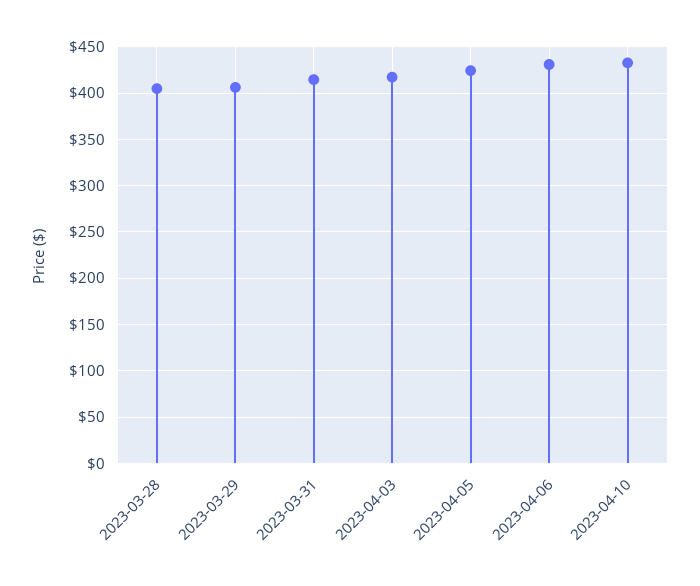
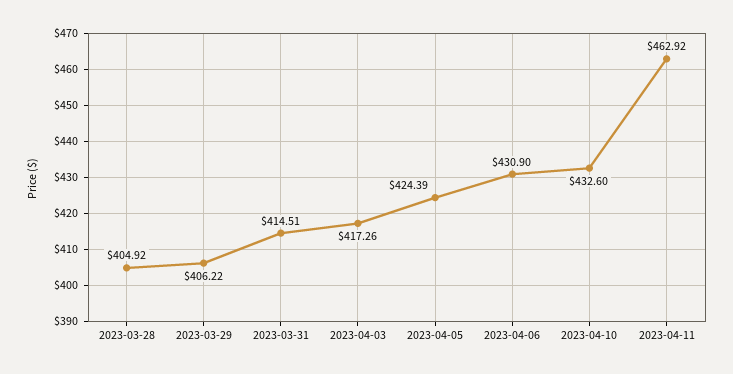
2023-04-11: none -> 462.92

